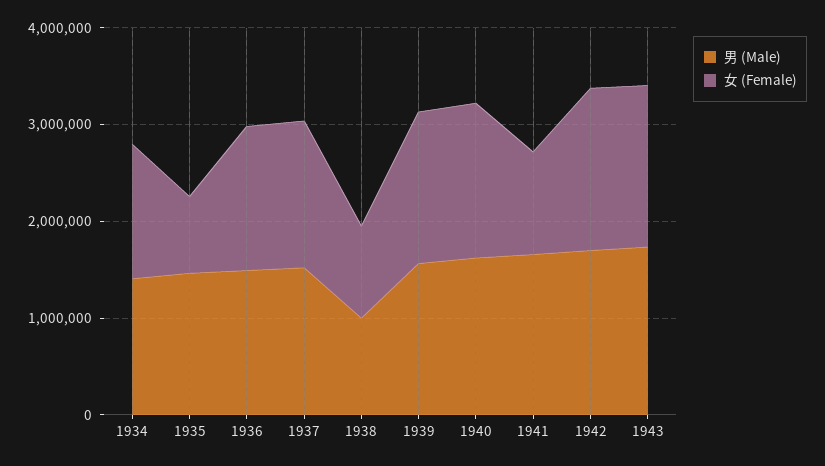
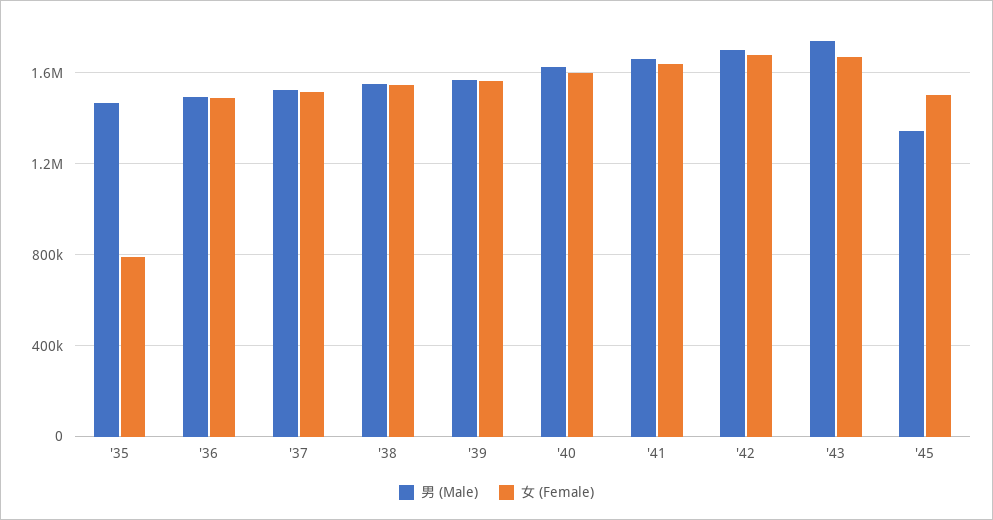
男 (Male), 1934: 1400000 -> none
女 (Female), 1934: 1400000 -> none
男 (Male), 1938: 1000000 -> 1550000
女 (Female), 1938: 1000000 -> 1550000
女 (Female), 1941: 1000000 -> 1650000
男 (Male), '45: none -> 1350000
女 (Female), '45: none -> 1500000

